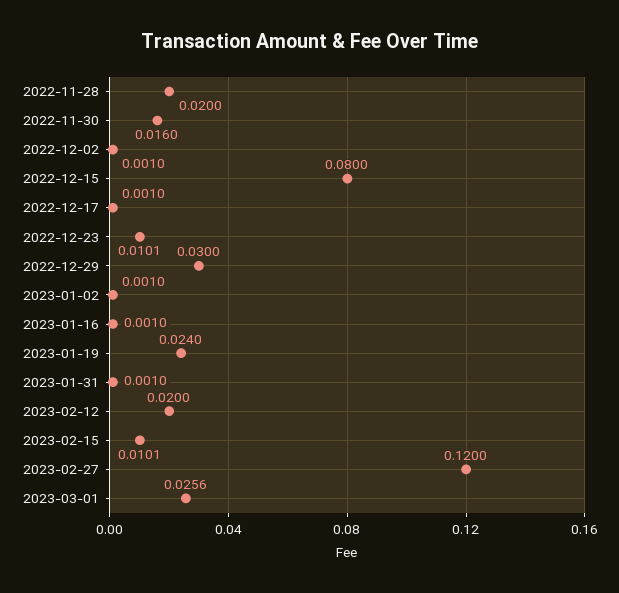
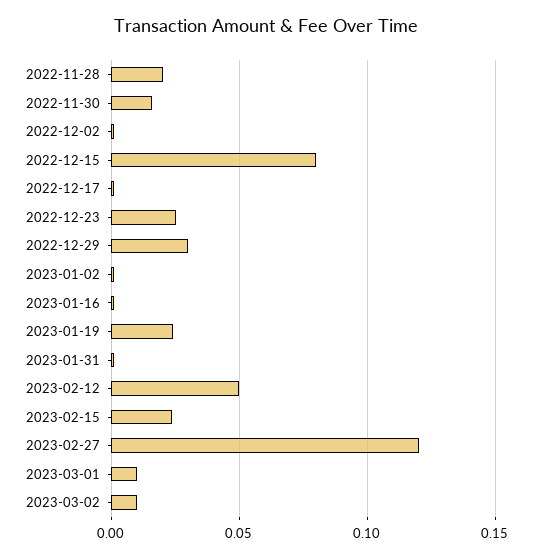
2022-12-23: 0.0101 -> 0.025
2023-02-12: 0.02 -> 0.05
2023-02-15: 0.0101 -> 0.025
2023-03-01: 0.0256 -> 0.01
2023-03-02: none -> 0.01

